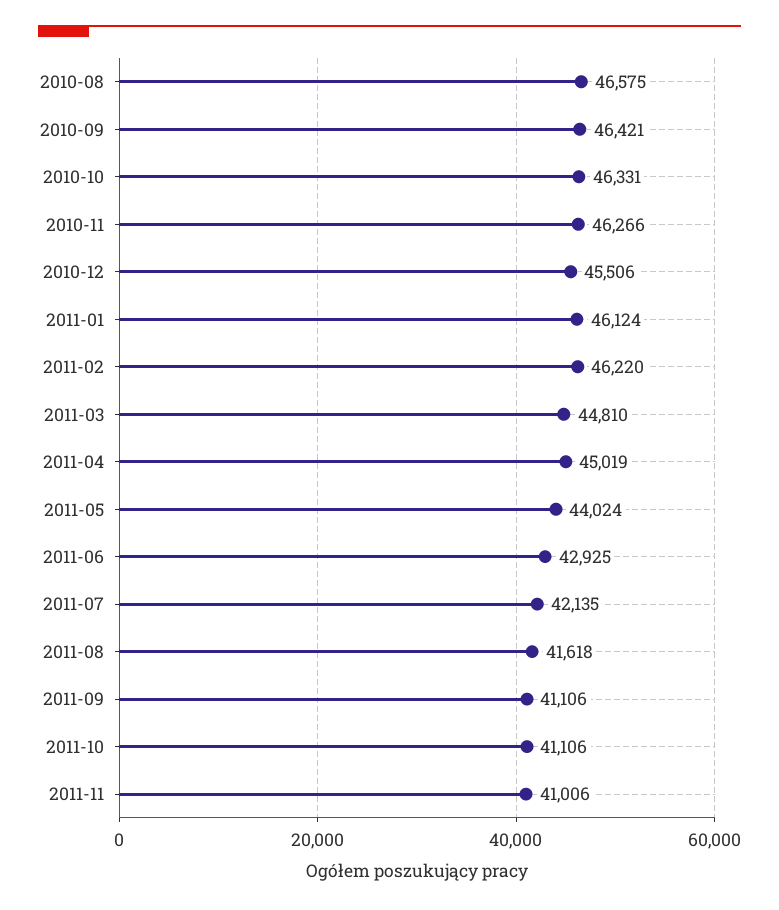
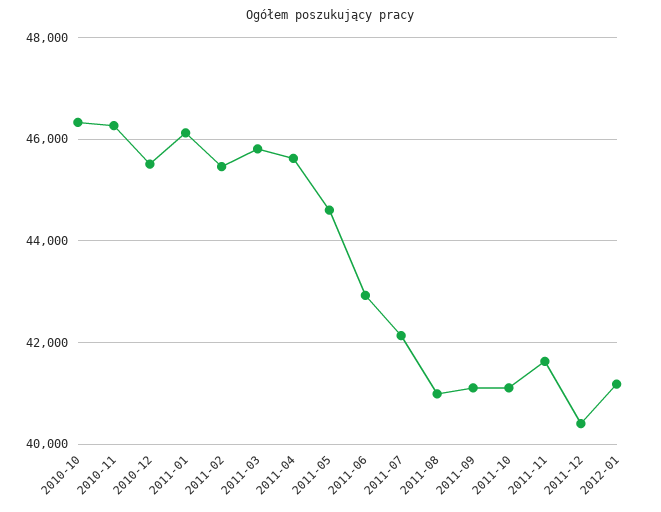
2010-08: 46575 -> none
2010-09: 46421 -> none
2011-02: 46220 -> 45400
2011-03: 44810 -> 45800
2011-04: 45019 -> 45600
2011-05: 44024 -> 44600
2011-08: 41618 -> 41000
2011-11: 41006 -> 41600
2011-12: none -> 40400
2012-01: none -> 41200

